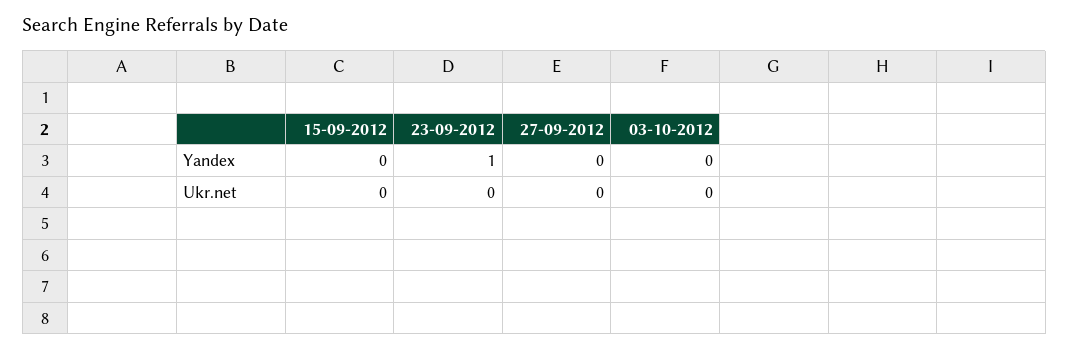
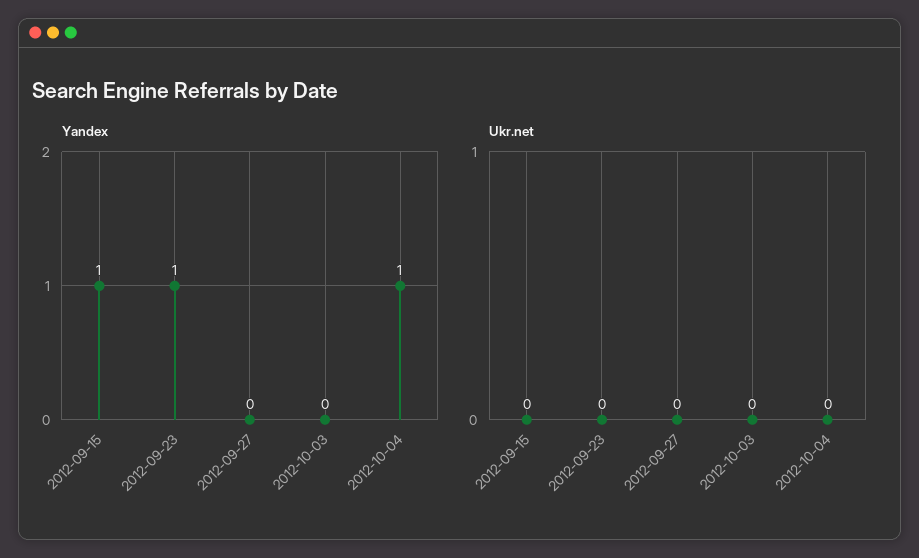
Yandex, 15-09-2012: 0 -> 1
Yandex, 2012-10-04: none -> 1
Ukr.net, 2012-10-04: none -> 0

